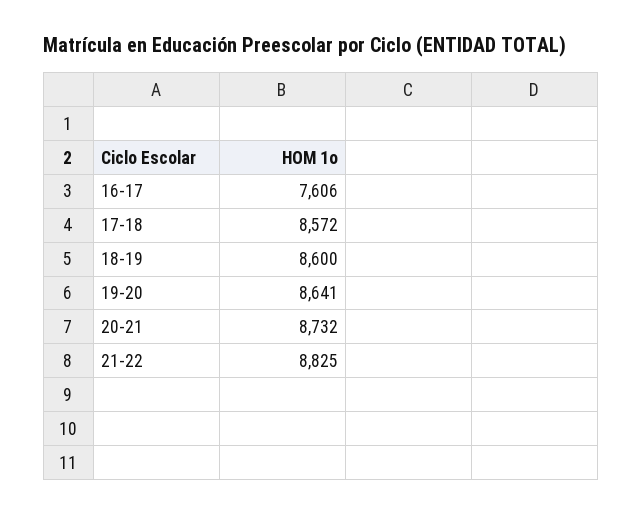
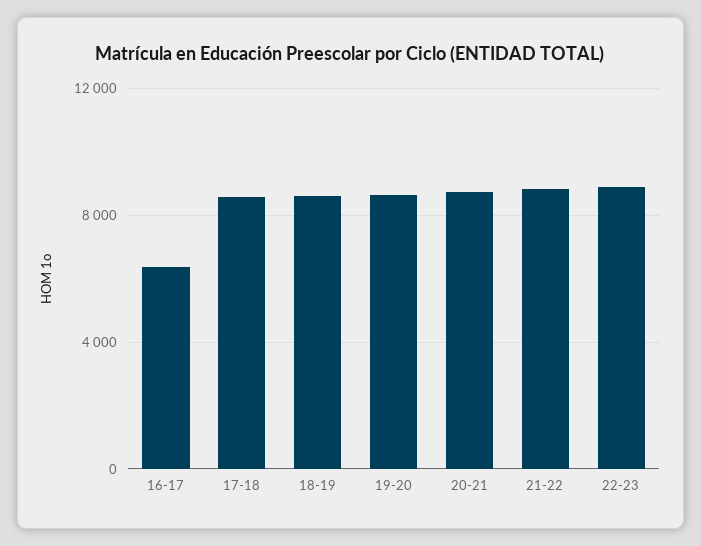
16-17: 7606 -> 6500
22-23: none -> 9000

